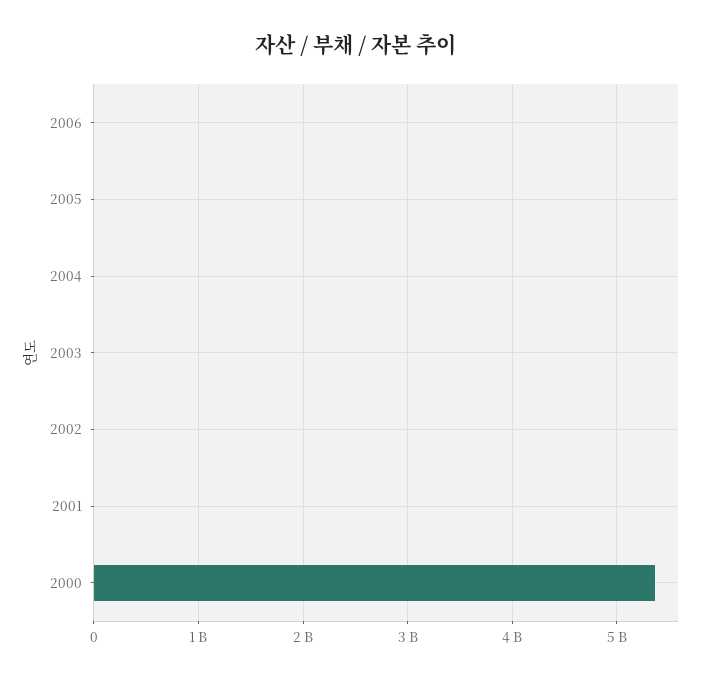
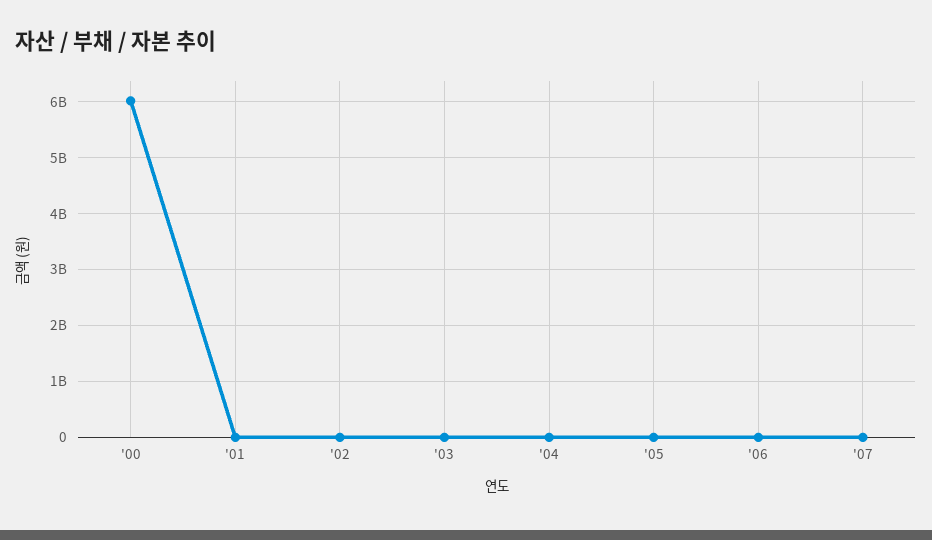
2000: 5400000000 -> 6000000000
'07: none -> 0

